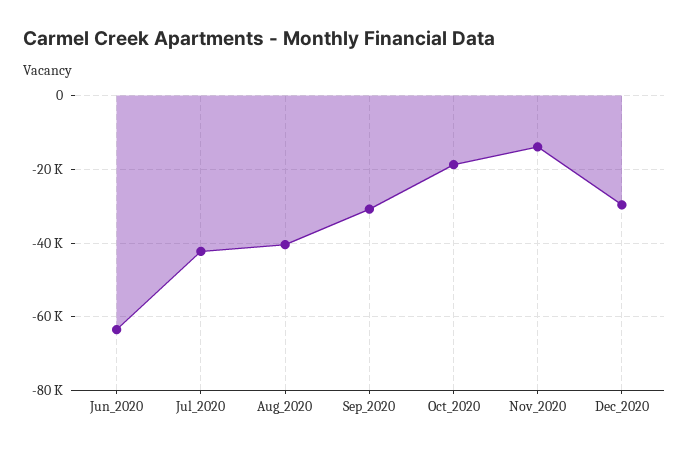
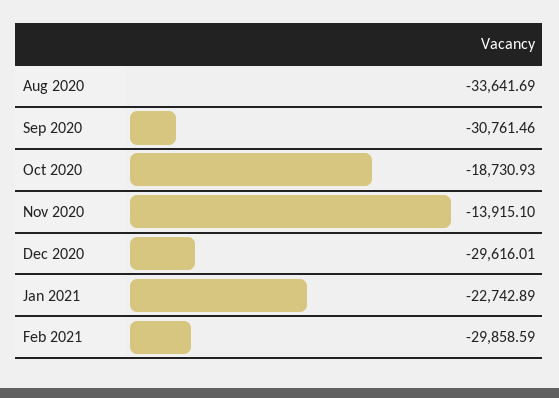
Jun_2020: -64000 -> none
Jul_2020: -42000 -> none
Aug_2020: -40000 -> -33641.69
Jan 2021: none -> -22742.89
Feb 2021: none -> -29858.59

